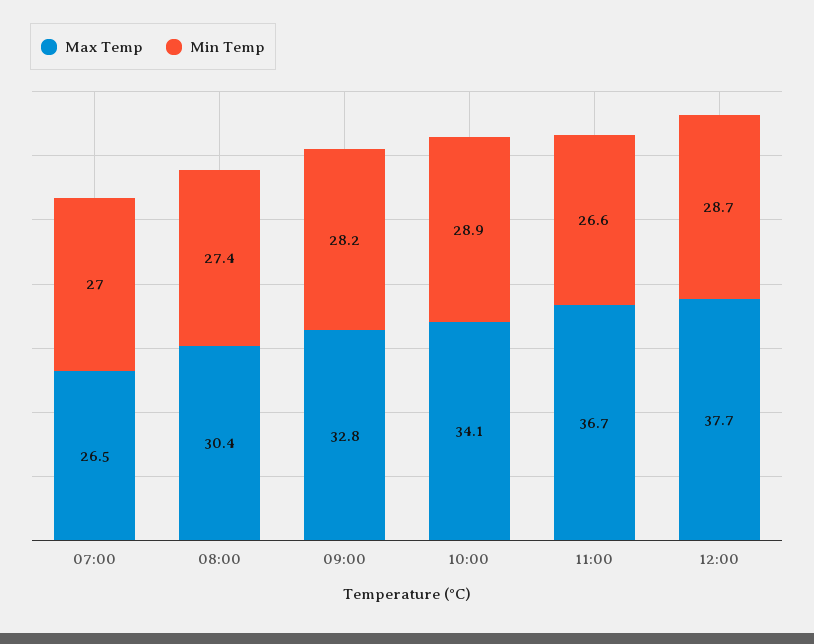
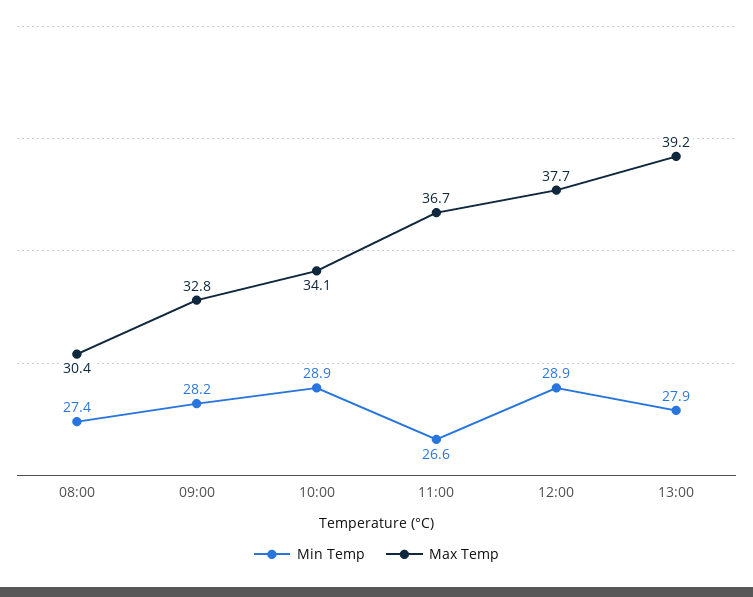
Max Temp, 07:00: 26.5 -> none
Min Temp, 07:00: 27 -> none
Min Temp, 12:00: 28.7 -> 28.9
Min Temp, 13:00: none -> 27.9
Max Temp, 13:00: none -> 39.2

